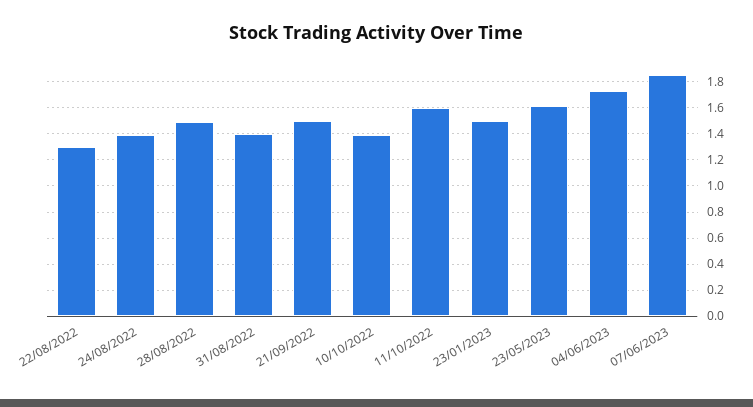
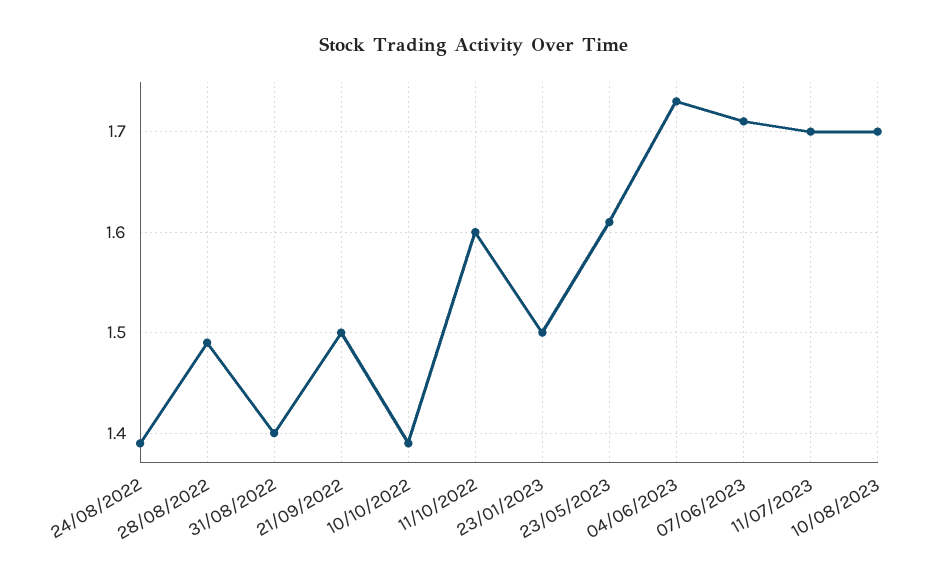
22/08/2022: 1.3 -> none
07/06/2023: 1.85 -> 1.71
11/07/2023: none -> 1.7
10/08/2023: none -> 1.7

